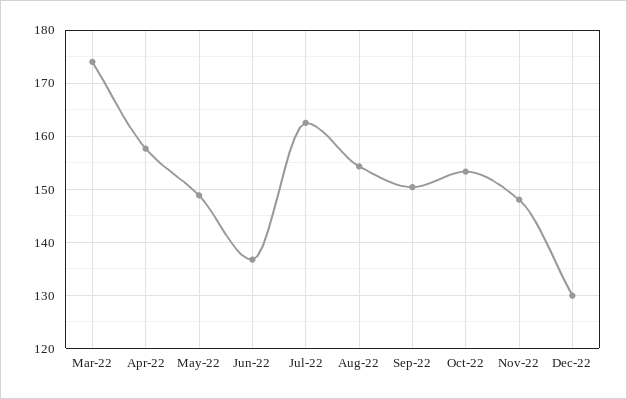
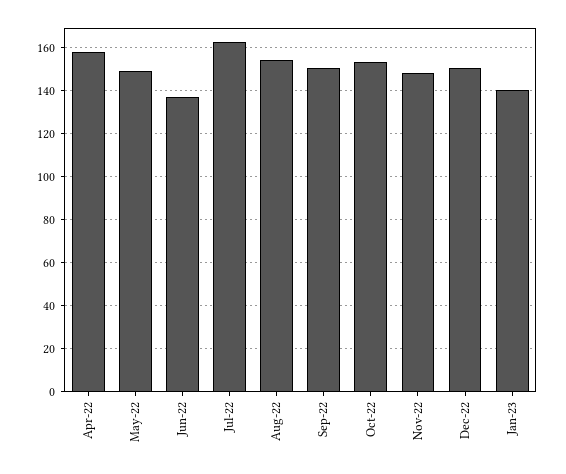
Mar-22: 174 -> none
Dec-22: 130 -> 150
Jan-23: none -> 140

